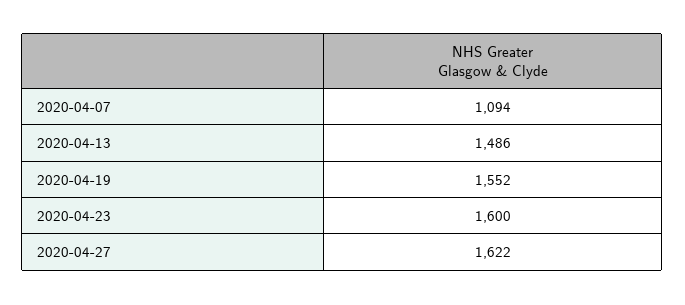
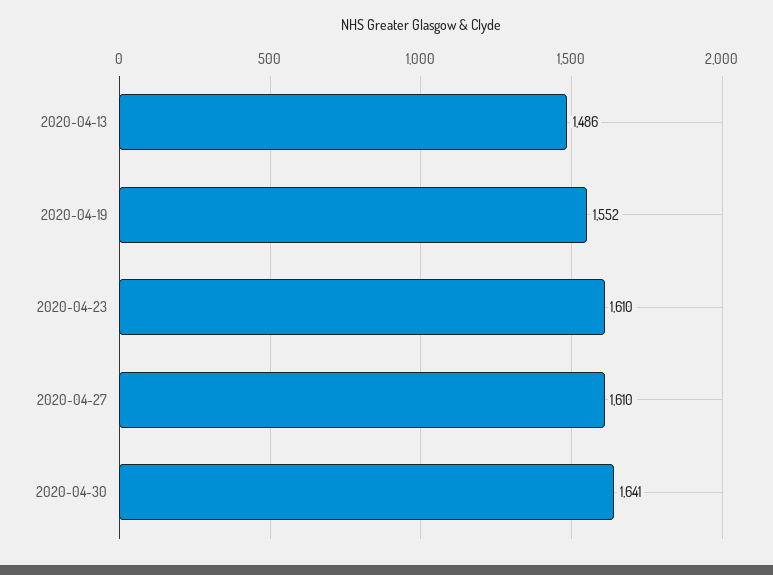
2020-04-07: 1094 -> none
2020-04-23: 1600 -> 1610
2020-04-27: 1622 -> 1610
2020-04-30: none -> 1641

